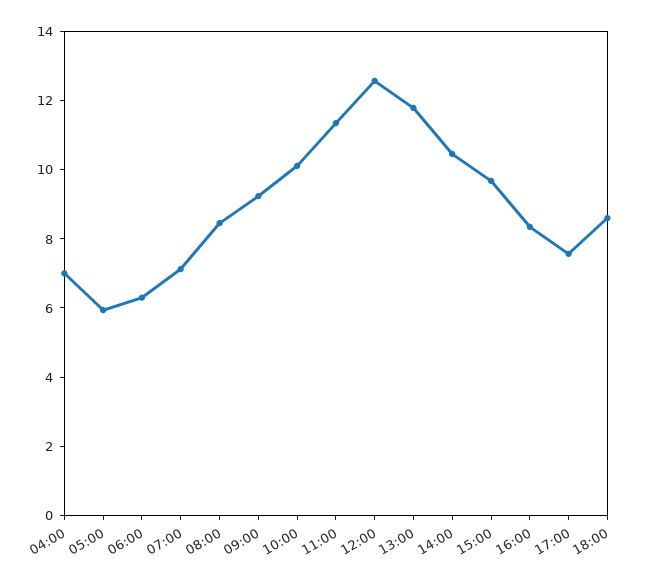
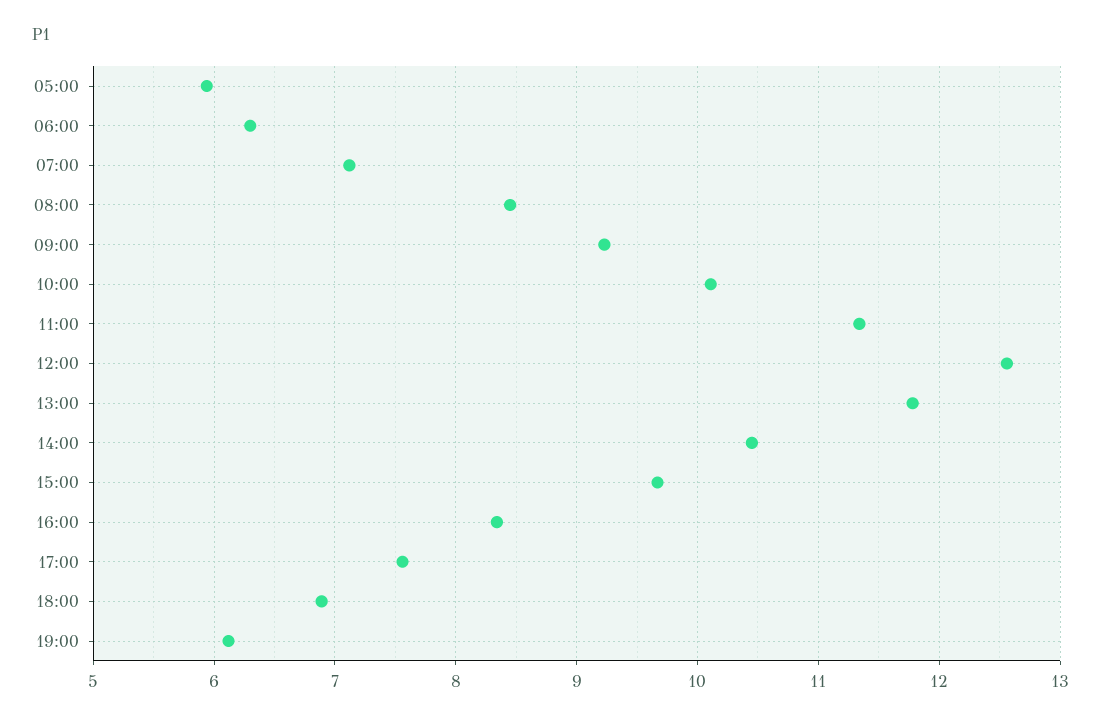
04:00: 7 -> none
18:00: 8.5 -> 6.9
19:00: none -> 6.1

